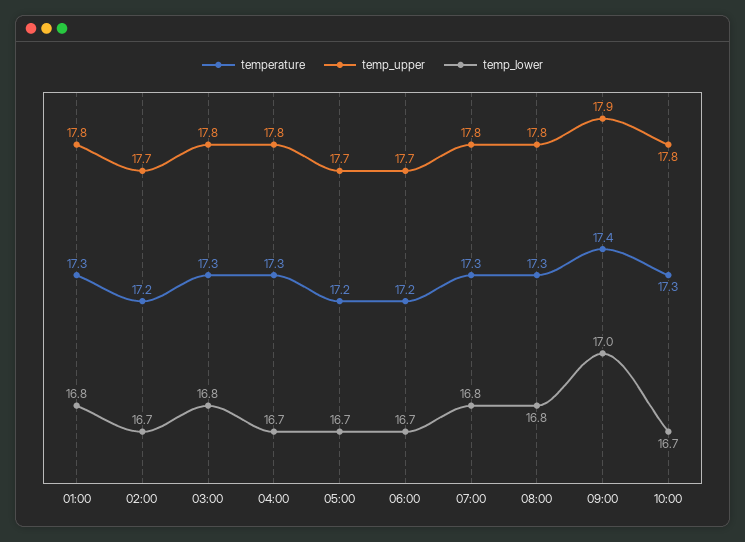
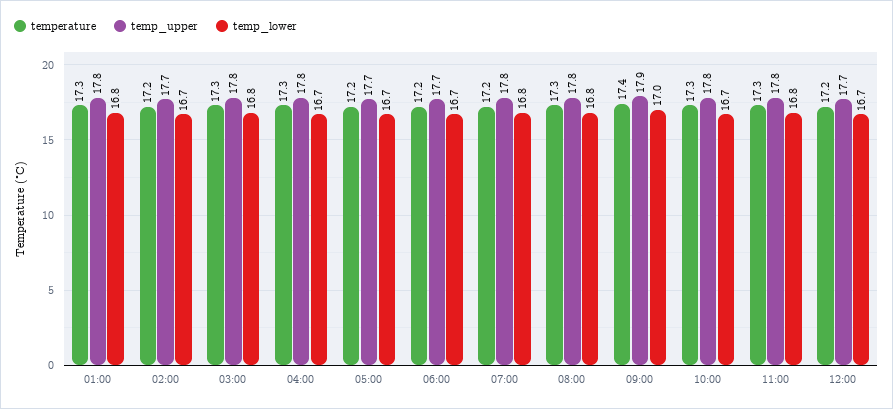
temperature, 07:00: 17.3 -> 17.2
temperature, 11:00: none -> 17.3
temp_upper, 11:00: none -> 17.8
temp_lower, 11:00: none -> 16.8
temperature, 12:00: none -> 17.2
temp_upper, 12:00: none -> 17.7
temp_lower, 12:00: none -> 16.7

